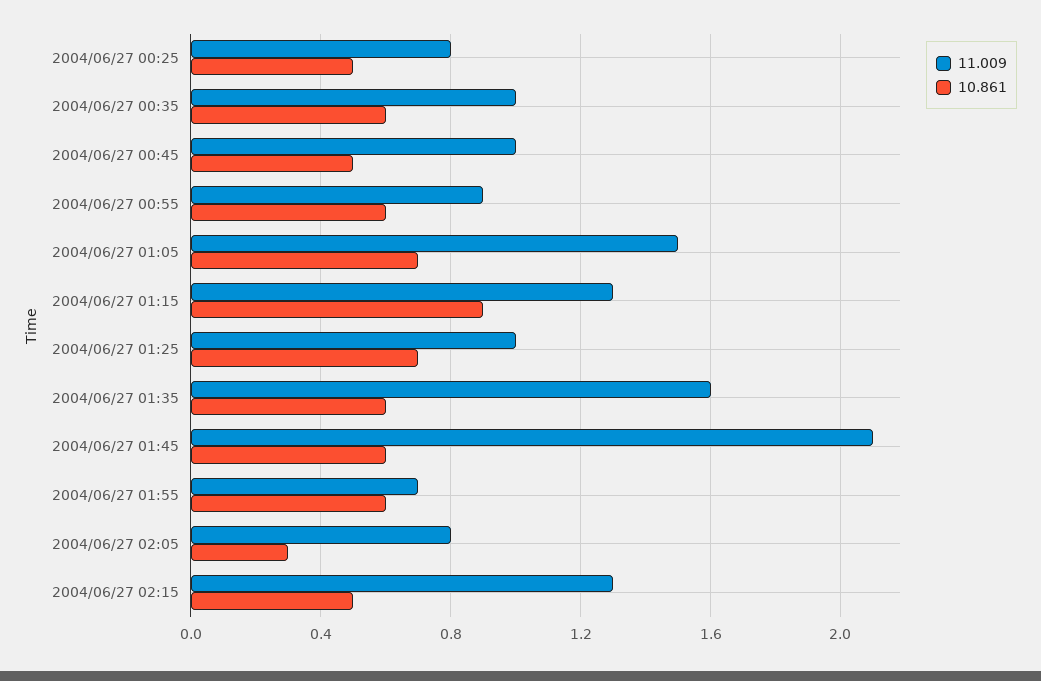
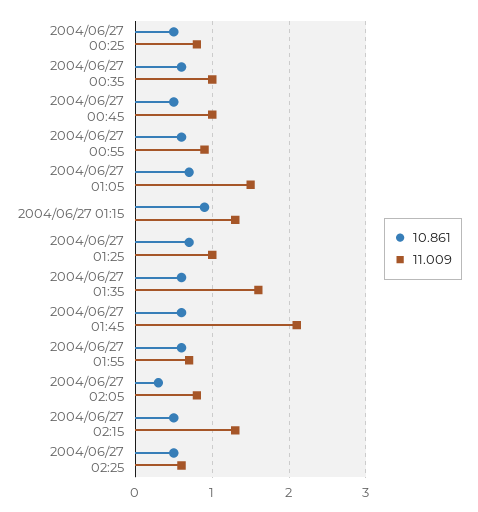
10.861, 2004/06/27 02:25: none -> 0.5
11.009, 2004/06/27 02:25: none -> 0.6

